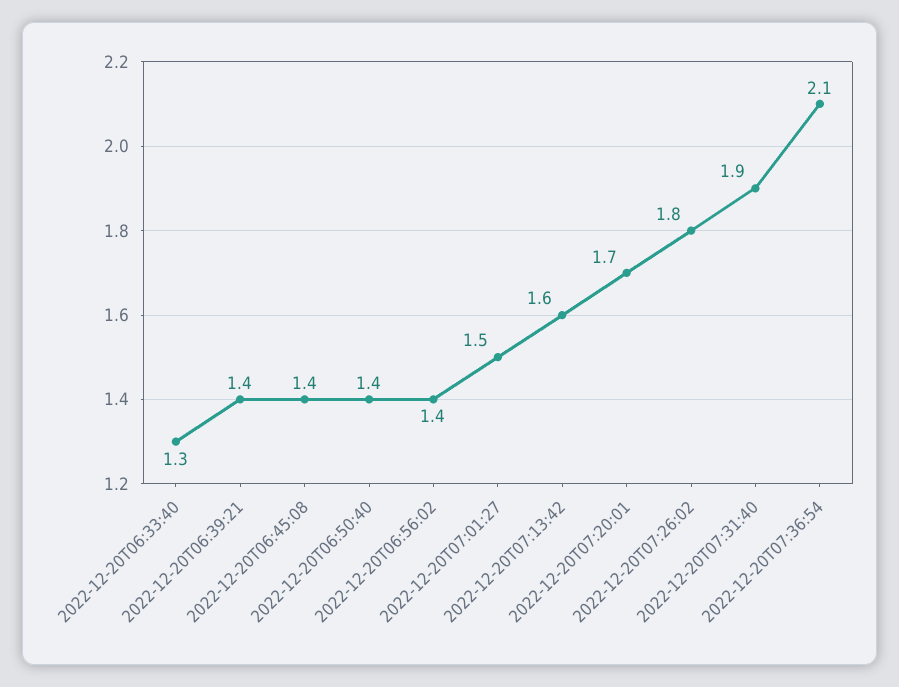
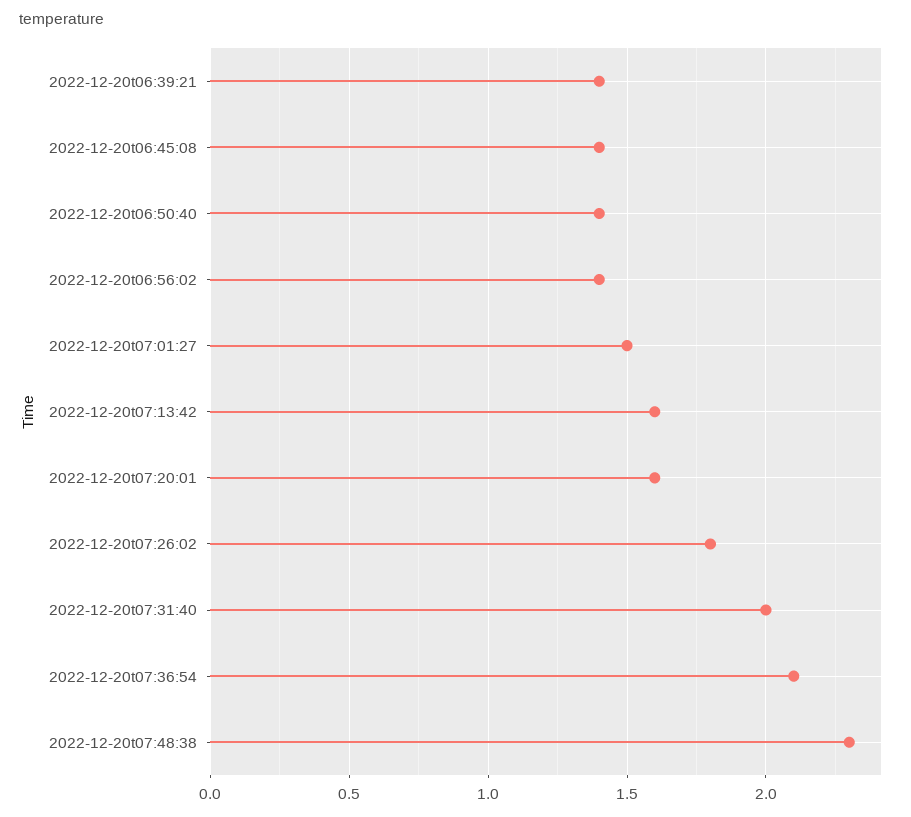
2022-12-20T06:33:40: 1.3 -> none
2022-12-20T07:20:01: 1.7 -> 1.6
2022-12-20T07:31:40: 1.9 -> 2
2022-12-20t07:48:38: none -> 2.3

